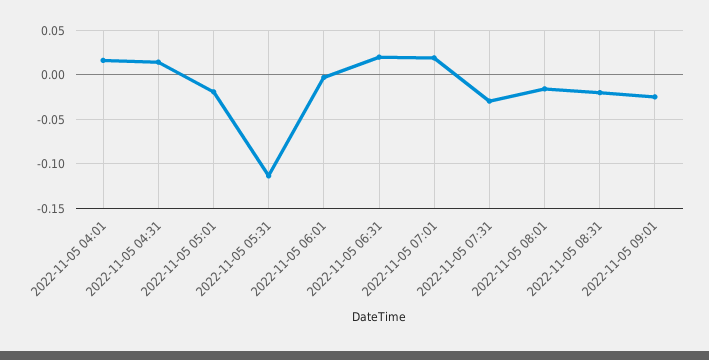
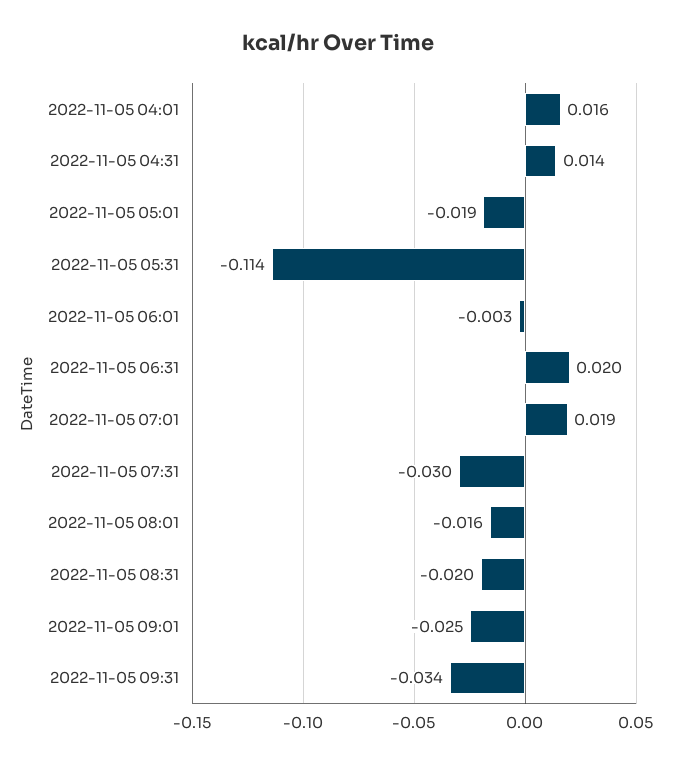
2022-11-05 09:31: none -> -0.034

